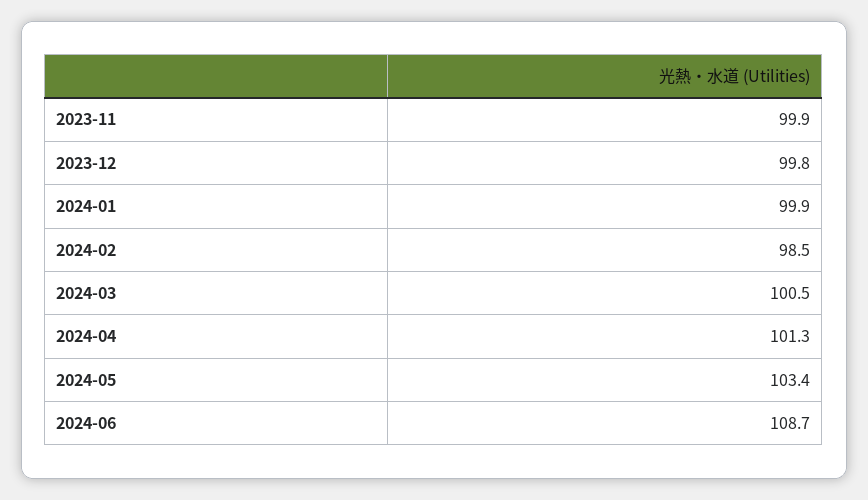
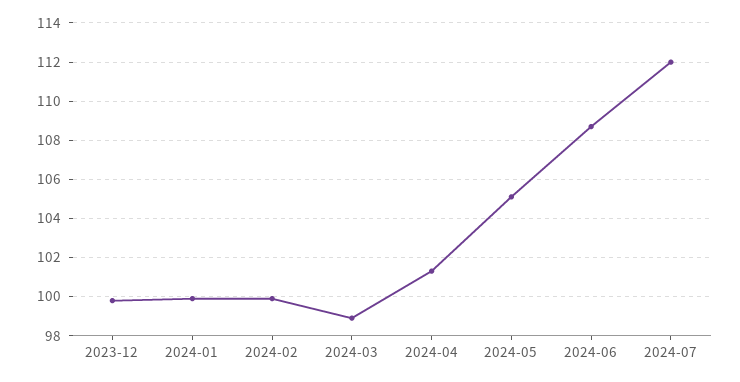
2023-11: 99.9 -> none
2024-02: 98.5 -> 100
2024-03: 100.5 -> 99
2024-05: 103.4 -> 105
2024-07: none -> 112

